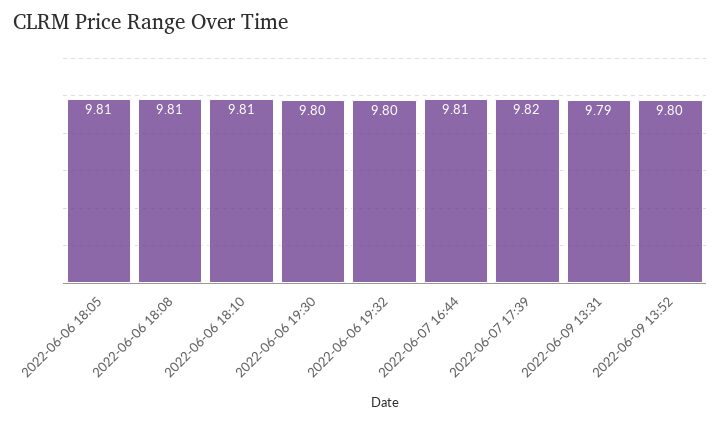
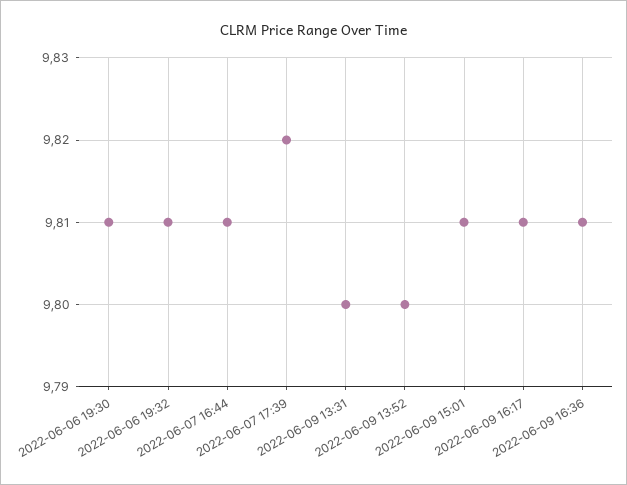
2022-06-06 18:05: 9.81 -> none
2022-06-06 18:08: 9.81 -> none
2022-06-06 18:10: 9.81 -> none
2022-06-06 19:30: 9.8 -> 9.81
2022-06-06 19:32: 9.8 -> 9.81
2022-06-09 13:31: 9.79 -> 9.8
2022-06-09 15:01: none -> 9.81
2022-06-09 16:17: none -> 9.81
2022-06-09 16:36: none -> 9.81

